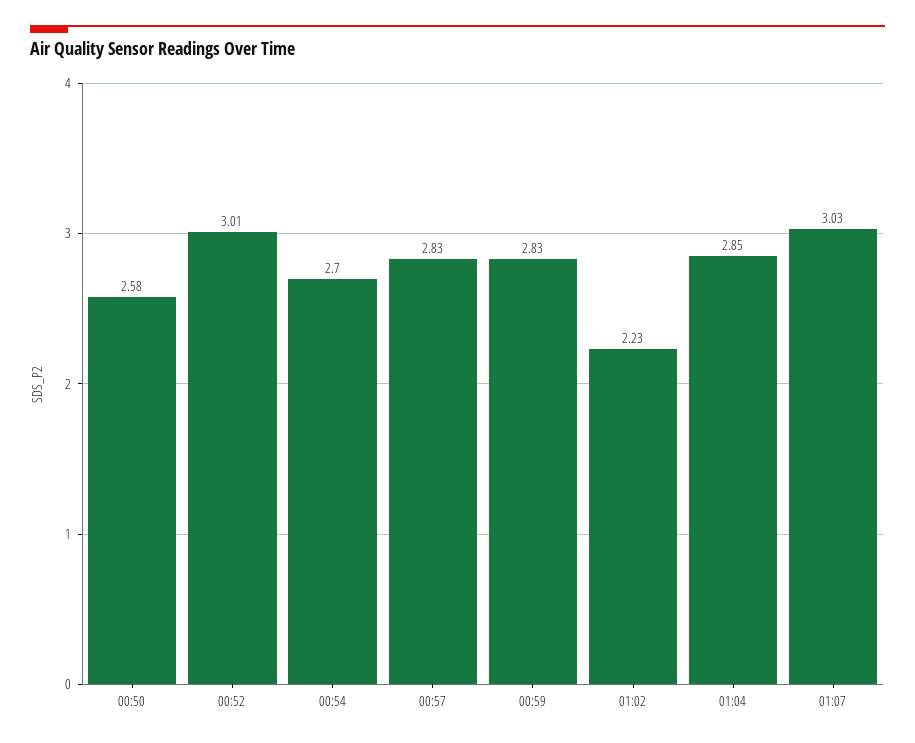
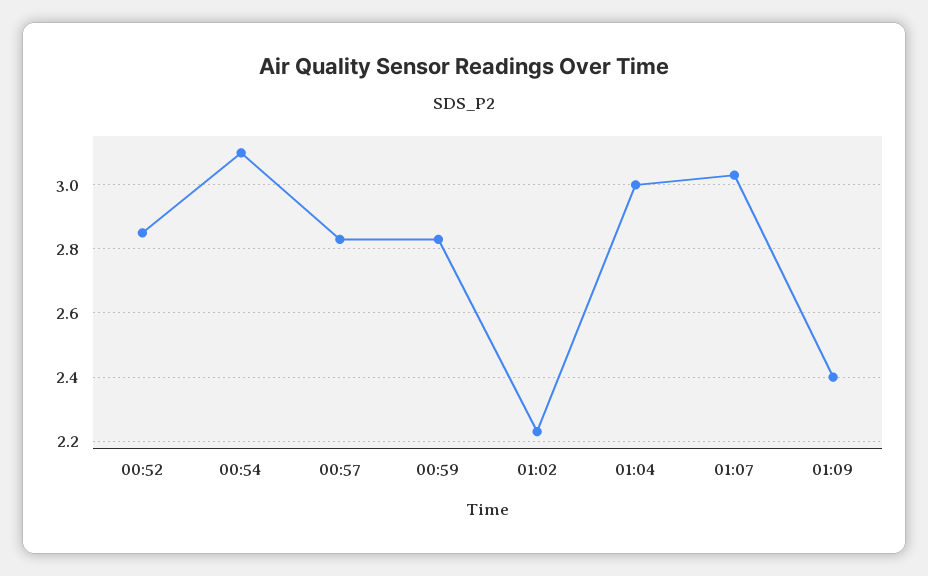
00:50: 2.58 -> none
00:52: 3.01 -> 2.85
00:54: 2.7 -> 3.1
01:04: 2.85 -> 3
01:09: none -> 2.4

